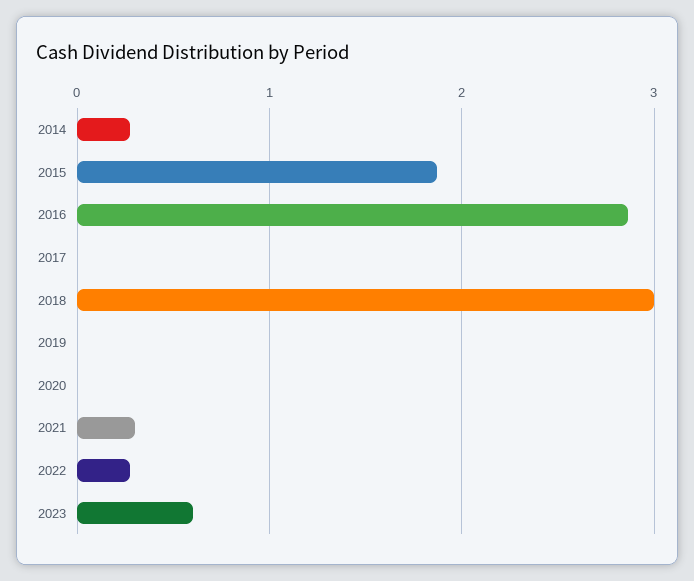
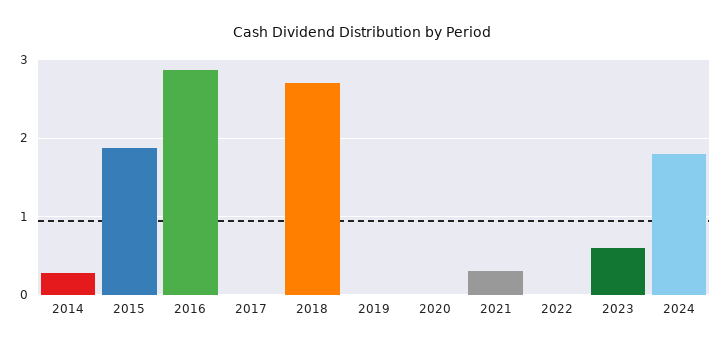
2018: 3 -> 2.7
2022: 0.3 -> 0
2024: none -> 1.8

